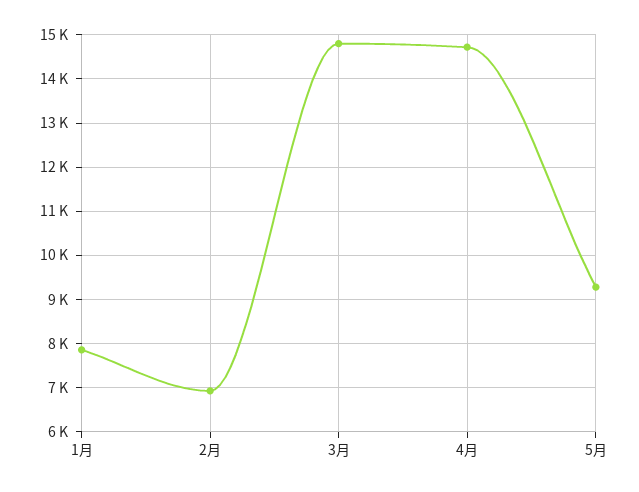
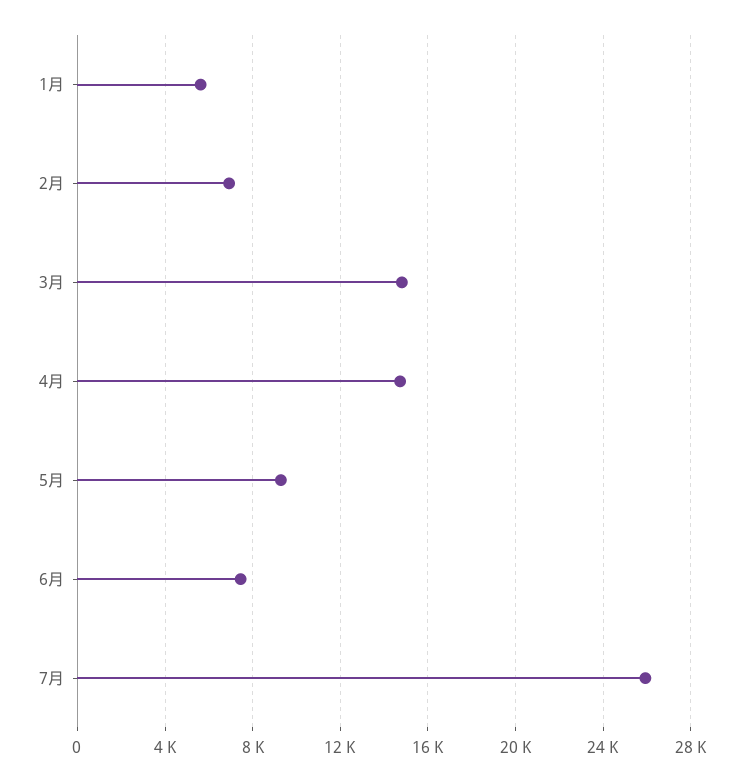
1月: 7800 -> 5500
6月: none -> 7500
7月: none -> 26000

